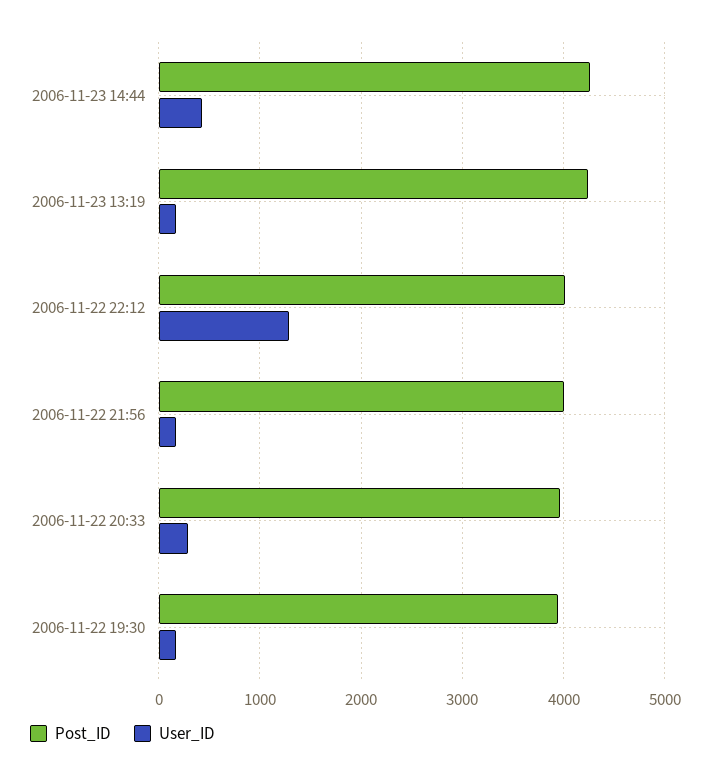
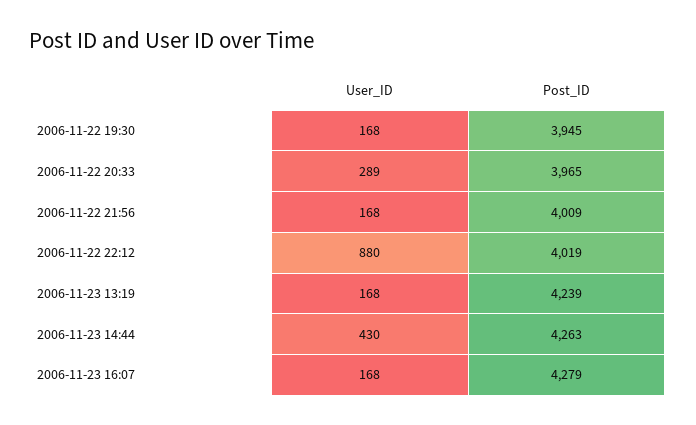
User_ID, 2006-11-22 22:12: 1300 -> 880
User_ID, 2006-11-23 16:07: none -> 168
Post_ID, 2006-11-23 16:07: none -> 4279

